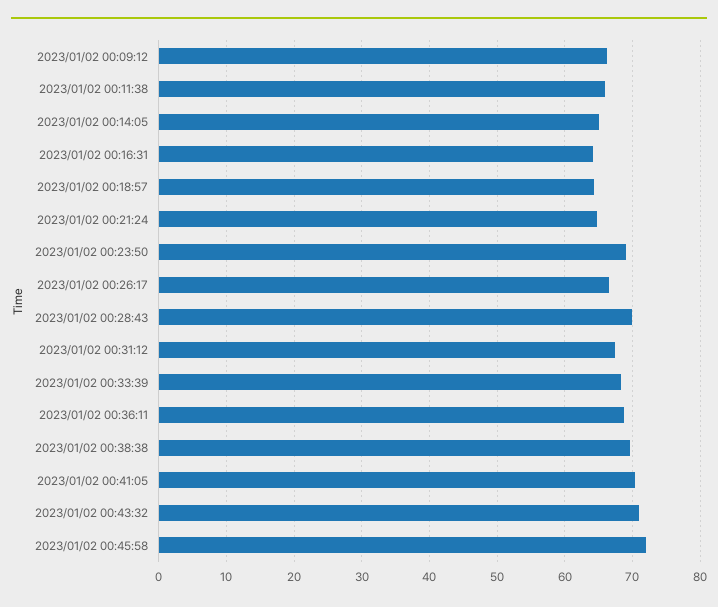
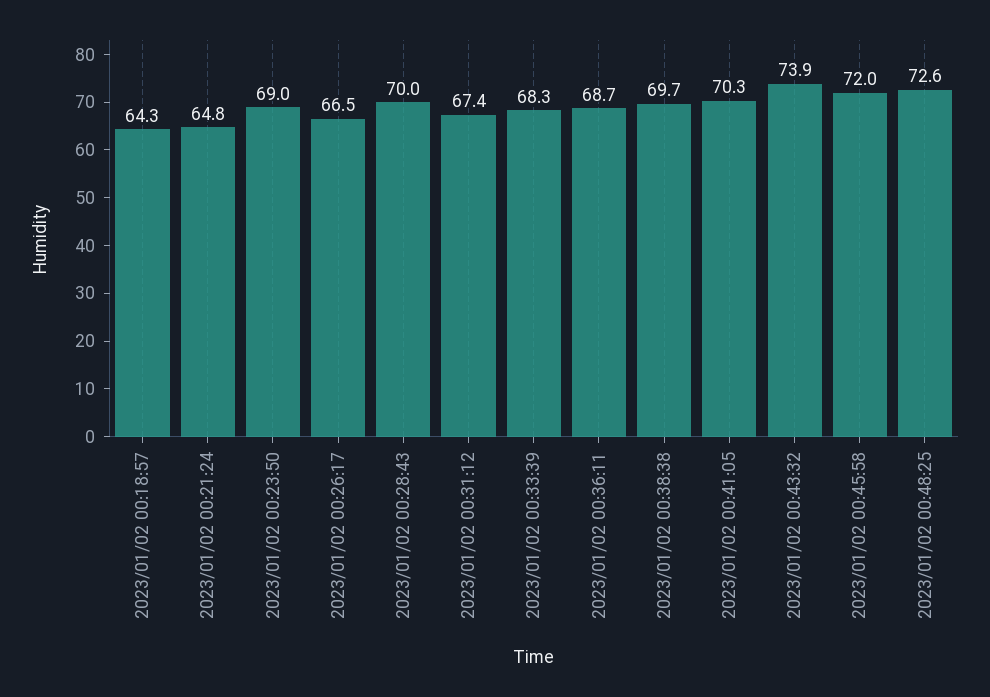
2023/01/02 00:09:12: 66 -> none
2023/01/02 00:11:38: 66 -> none
2023/01/02 00:14:05: 65 -> none
2023/01/02 00:16:31: 64 -> none
2023/01/02 00:43:32: 71 -> 73.9
2023/01/02 00:48:25: none -> 72.6

